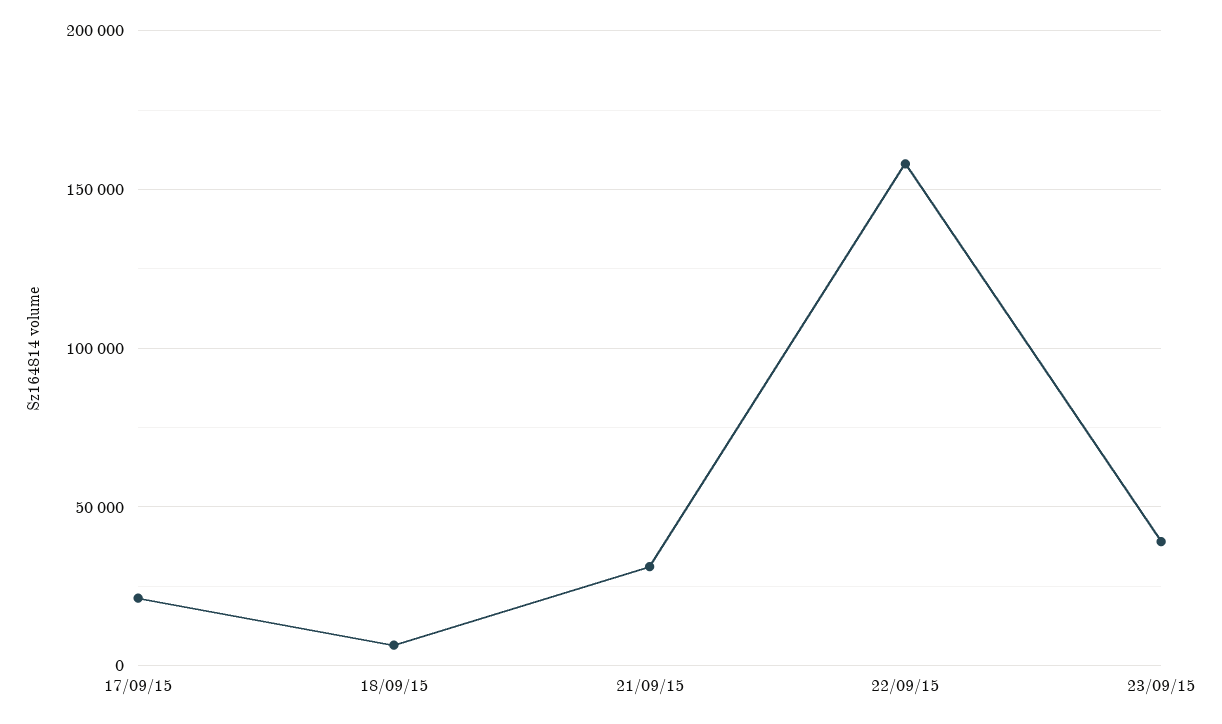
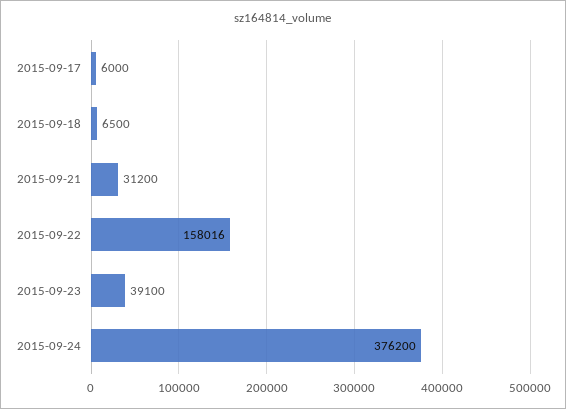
17/09/15: 20000 -> 6000
2015-09-24: none -> 376200

